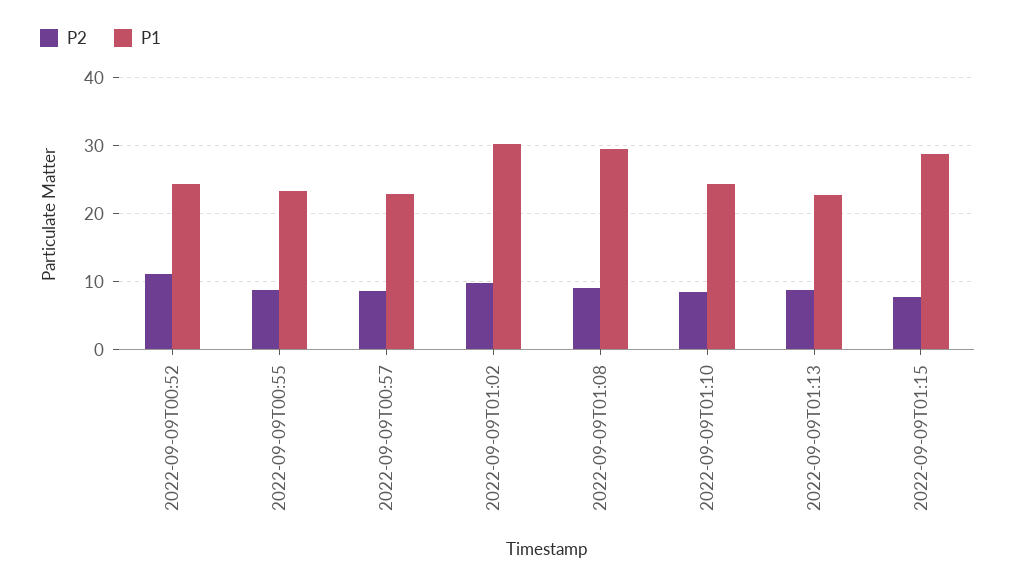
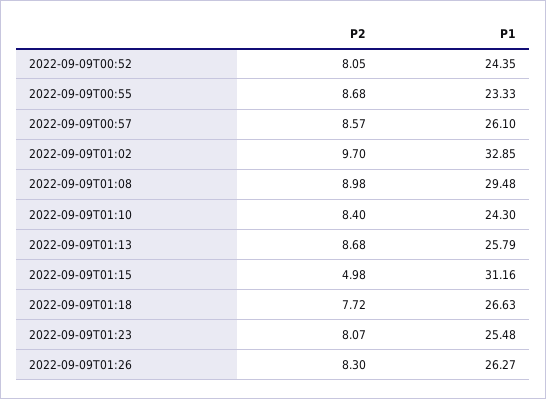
P2, 2022-09-09T00:52: 11 -> 8.05
P1, 2022-09-09T00:57: 23 -> 26.1
P1, 2022-09-09T01:02: 30 -> 32.85
P1, 2022-09-09T01:13: 23 -> 25.79
P2, 2022-09-09T01:15: 8 -> 4.98
P1, 2022-09-09T01:15: 29 -> 31.16
P2, 2022-09-09T01:18: none -> 7.72
P1, 2022-09-09T01:18: none -> 26.63
P2, 2022-09-09T01:23: none -> 8.07
P1, 2022-09-09T01:23: none -> 25.48
P2, 2022-09-09T01:26: none -> 8.3
P1, 2022-09-09T01:26: none -> 26.27

